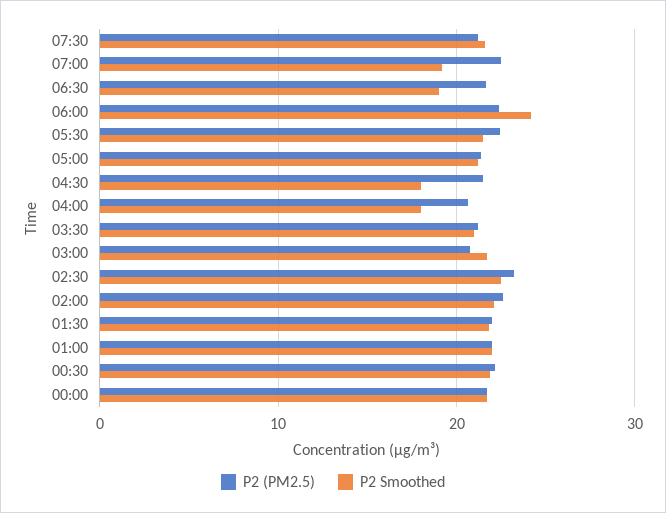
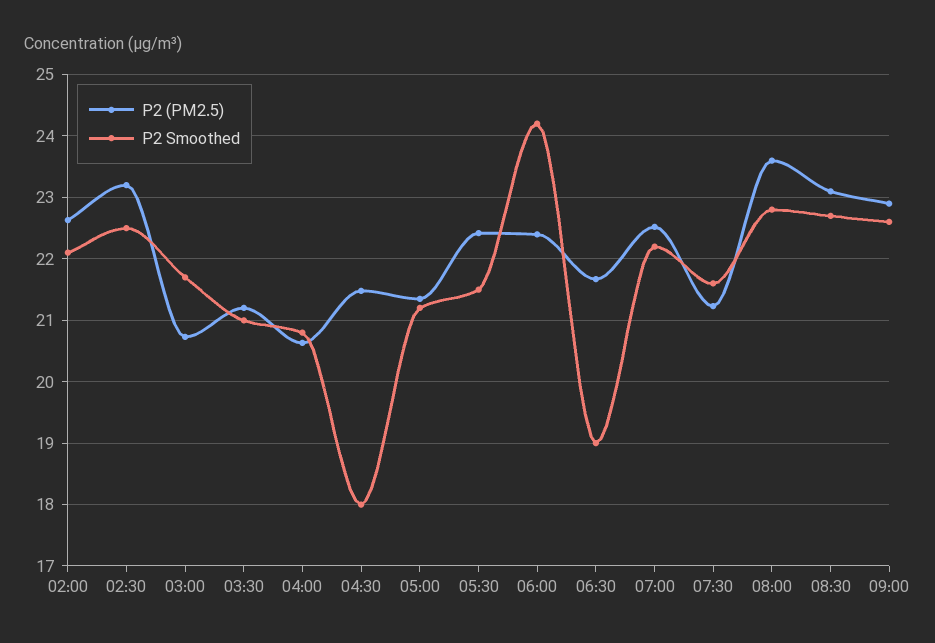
P2 Smoothed, 07:00: 19 -> 22.2
P2 Smoothed, 04:00: 18 -> 20.8
P2 (PM2.5), 01:30: 22 -> none
P2 Smoothed, 01:30: 22 -> none
P2 (PM2.5), 01:00: 22 -> none
P2 Smoothed, 01:00: 22 -> none
P2 (PM2.5), 00:30: 22 -> none
P2 Smoothed, 00:30: 22 -> none
P2 (PM2.5), 00:00: 22 -> none
P2 Smoothed, 00:00: 22 -> none
P2 (PM2.5), 08:00: none -> 23.6
P2 Smoothed, 08:00: none -> 22.8
P2 (PM2.5), 08:30: none -> 23.1
P2 Smoothed, 08:30: none -> 22.7
P2 (PM2.5), 09:00: none -> 22.9
P2 Smoothed, 09:00: none -> 22.6

